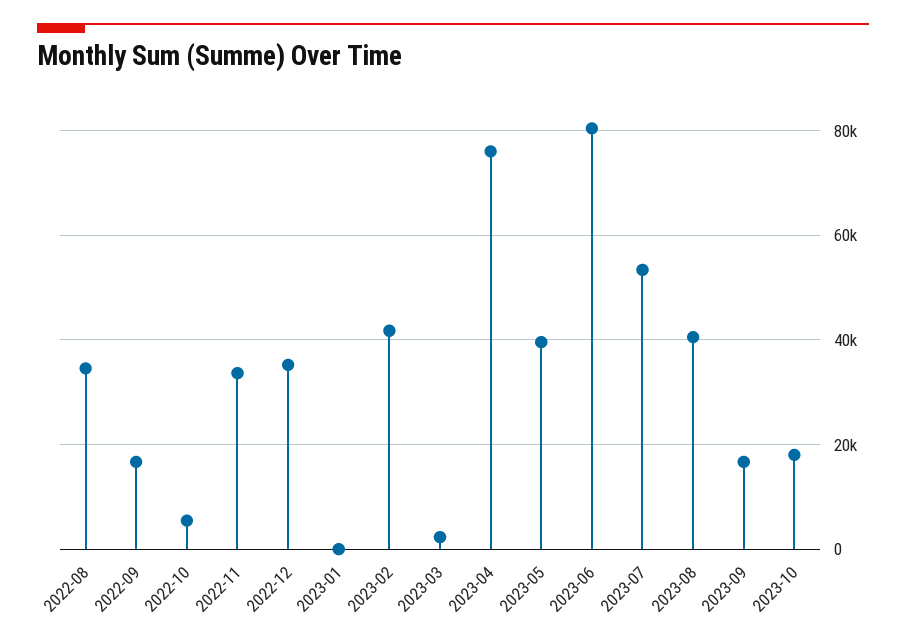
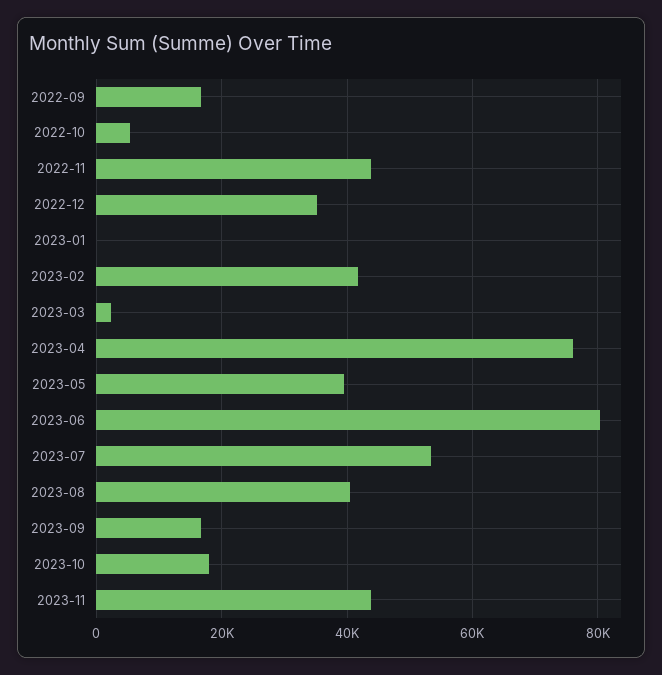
2022-08: 34000 -> none
2022-11: 34000 -> 44000
2023-11: none -> 44000

